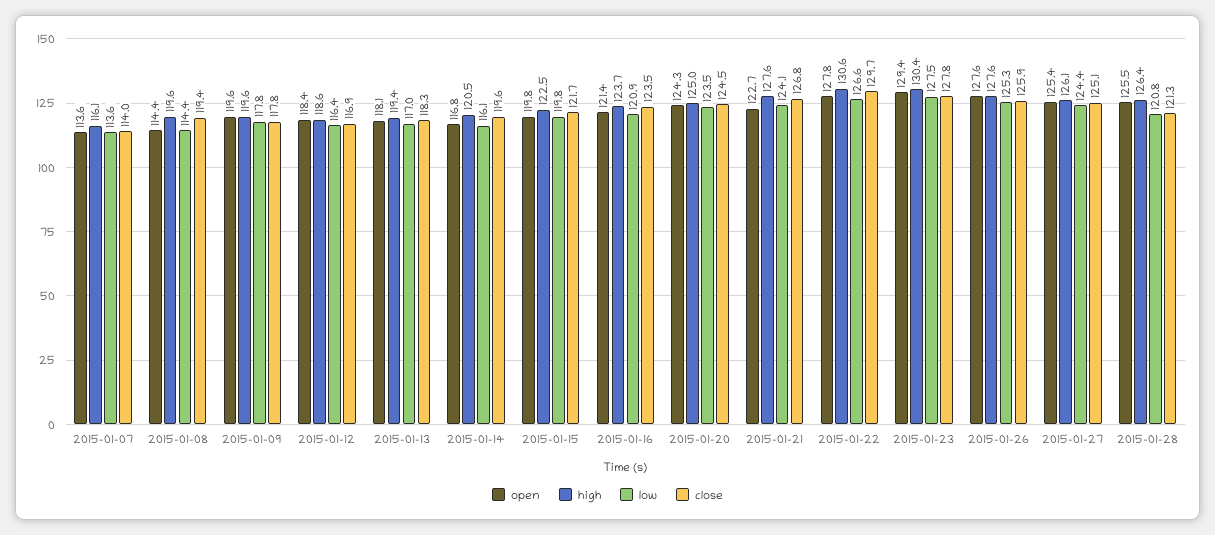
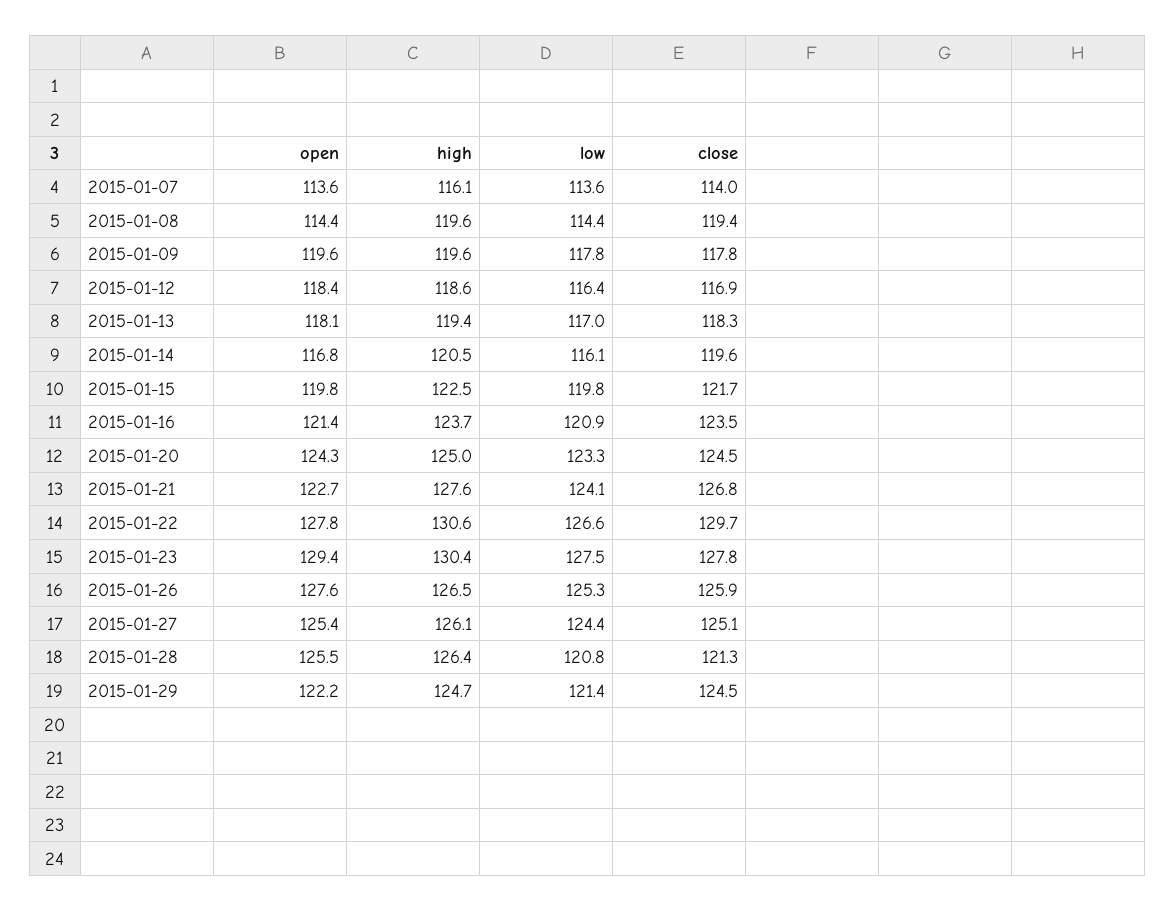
low, 2015-01-20: 123.5 -> 123.3
high, 2015-01-26: 127.6 -> 126.5
open, 2015-01-29: none -> 122.2
high, 2015-01-29: none -> 124.7
low, 2015-01-29: none -> 121.4
close, 2015-01-29: none -> 124.5

